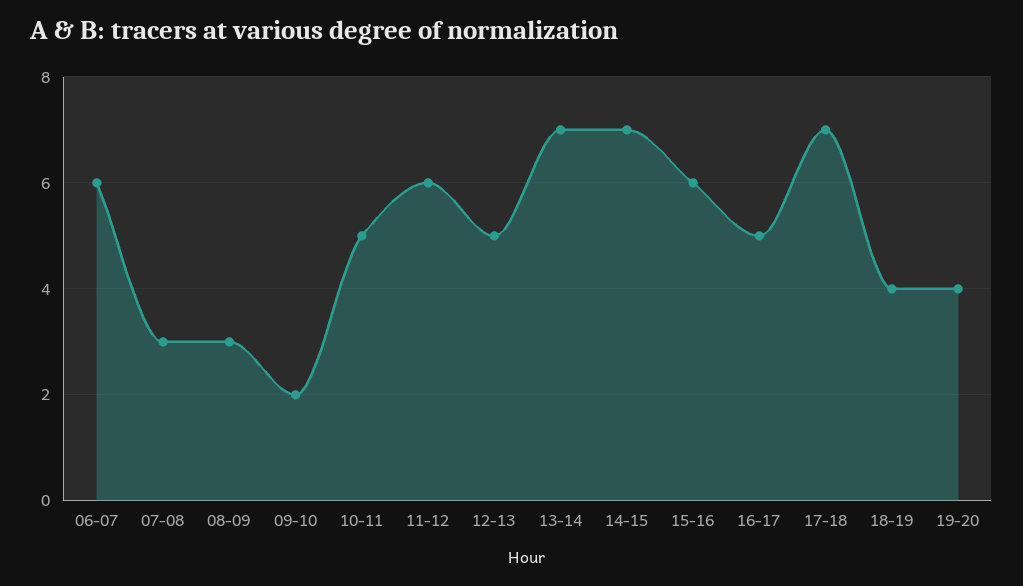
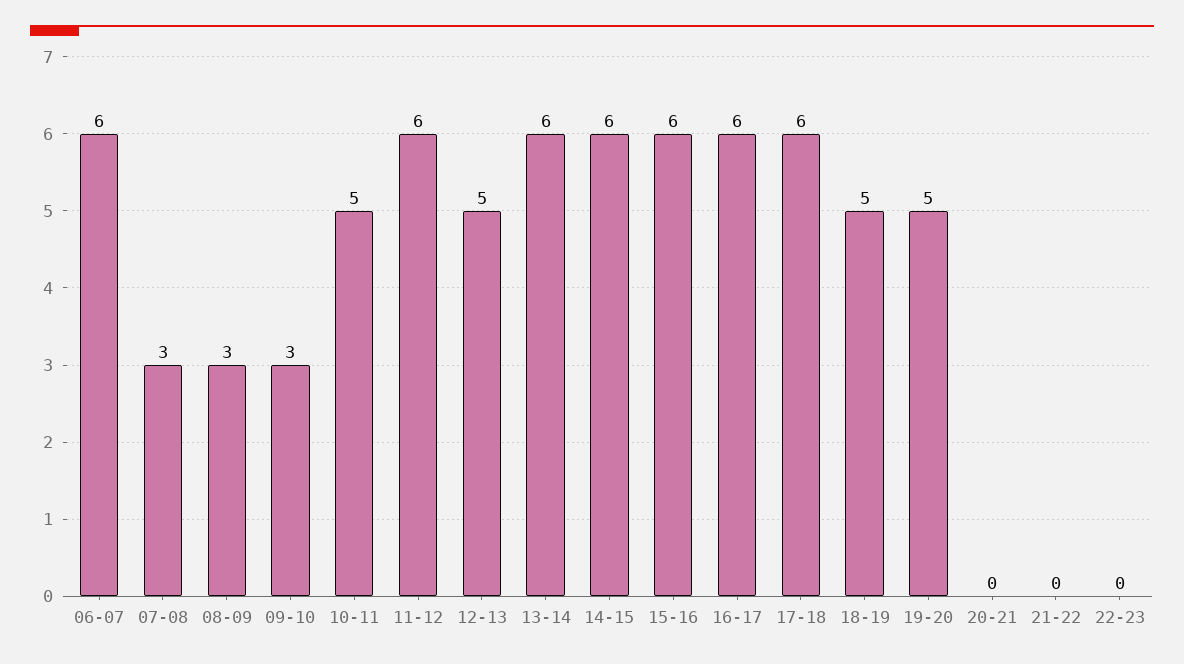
09-10: 2 -> 3
13-14: 7 -> 6
14-15: 7 -> 6
16-17: 5 -> 6
17-18: 7 -> 6
18-19: 4 -> 5
19-20: 4 -> 5
20-21: none -> 0
21-22: none -> 0
22-23: none -> 0

